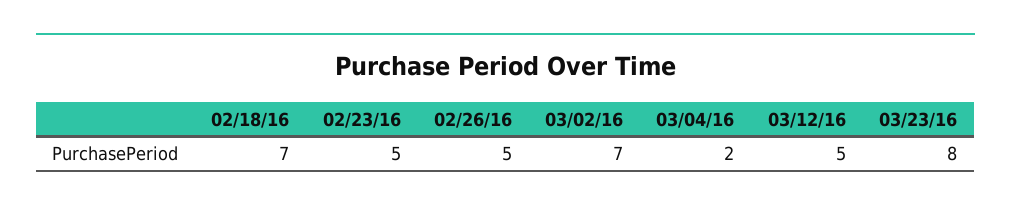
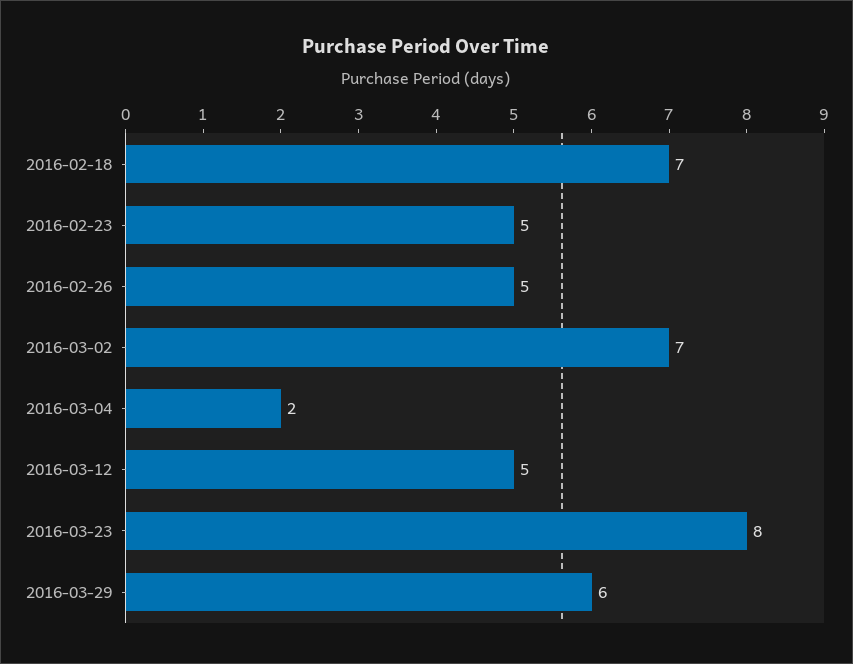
2016-03-29: none -> 6

